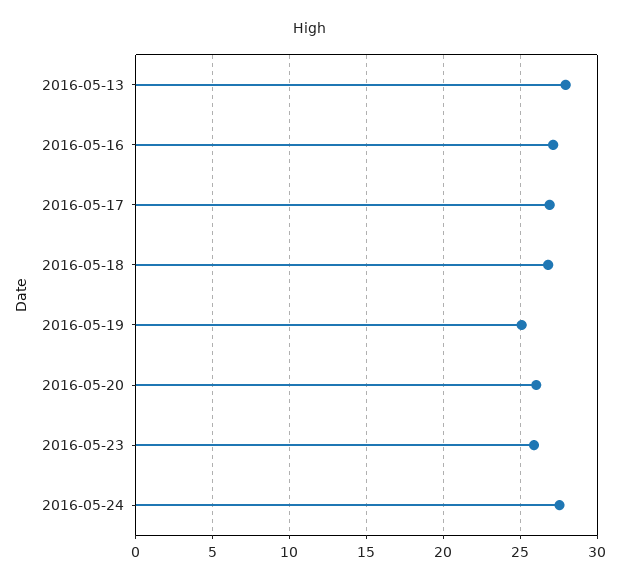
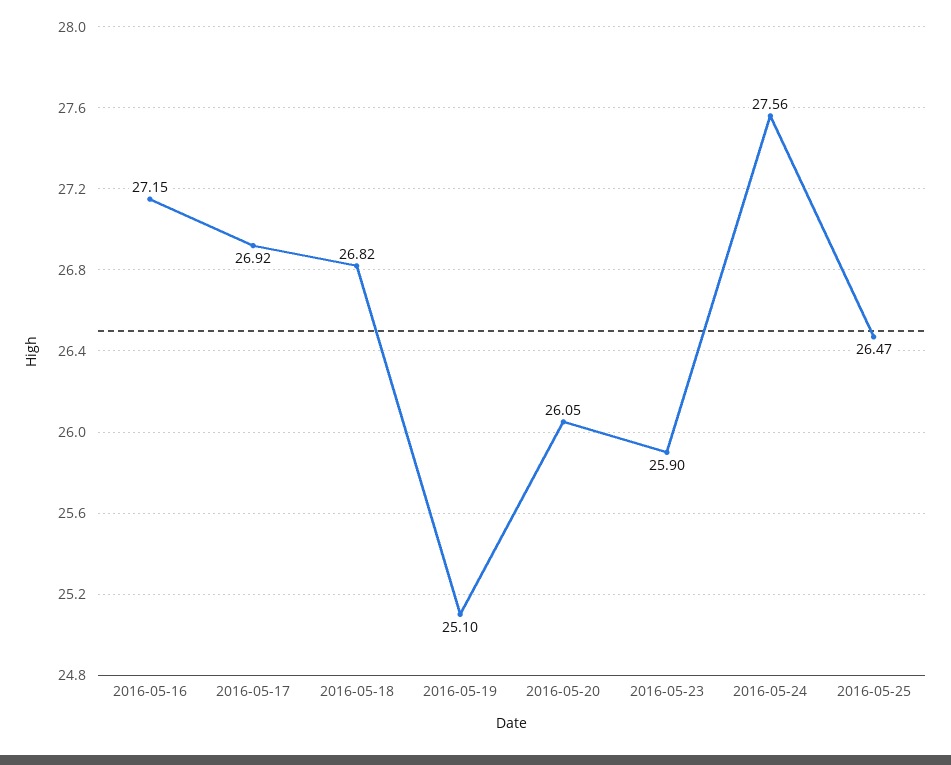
2016-05-13: 28 -> none
2016-05-25: none -> 26.47

